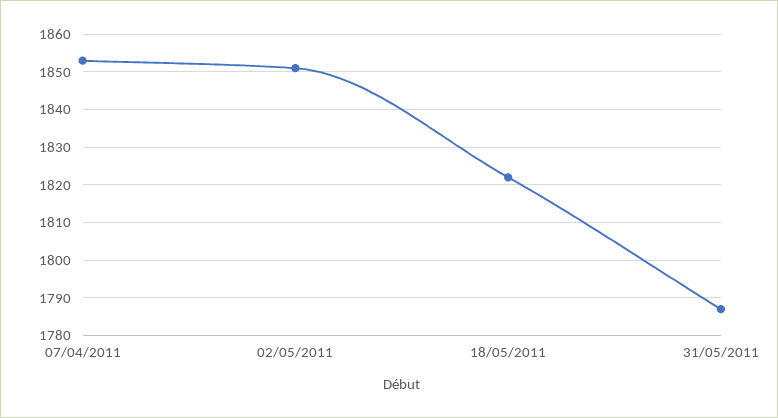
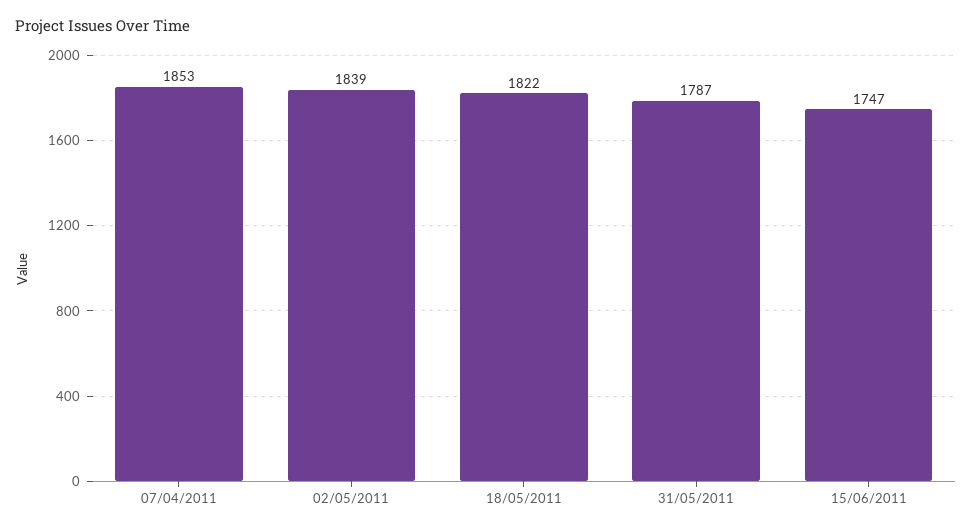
02/05/2011: 1850 -> 1839
15/06/2011: none -> 1747

